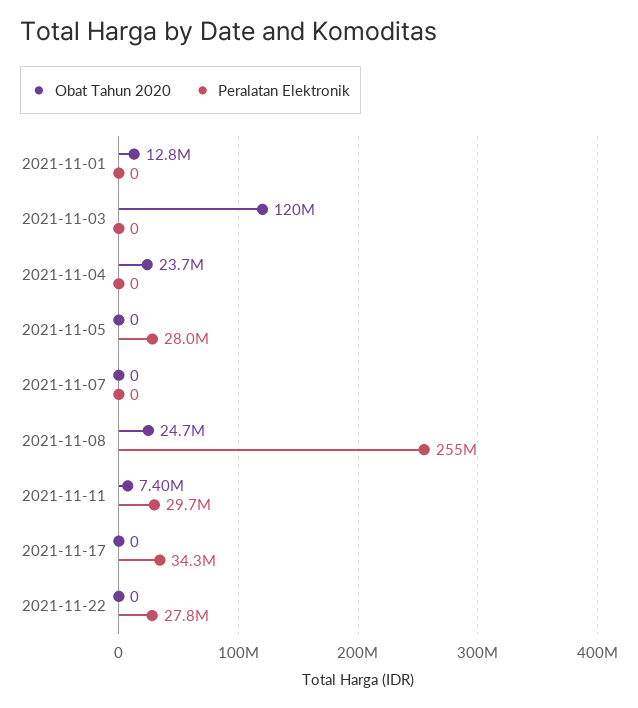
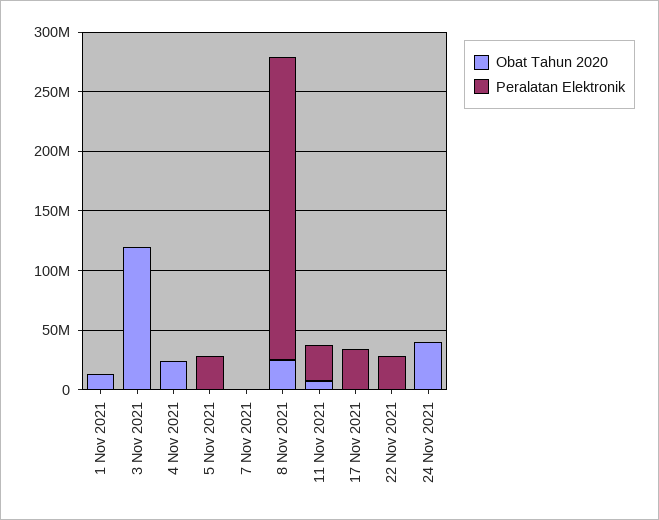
Obat Tahun 2020, 24 Nov 2021: none -> 40000000
Peralatan Elektronik, 24 Nov 2021: none -> 0

